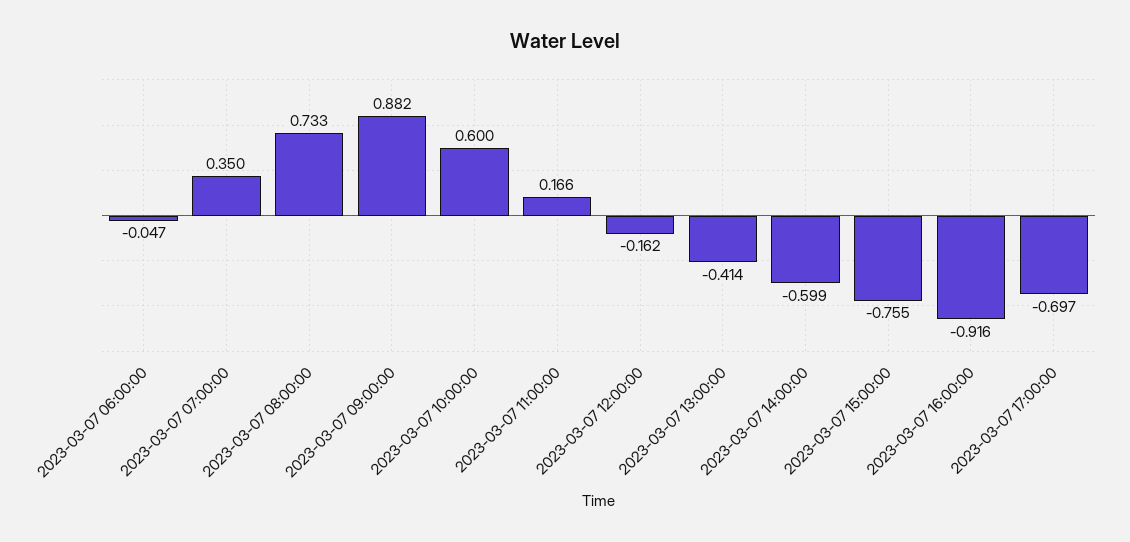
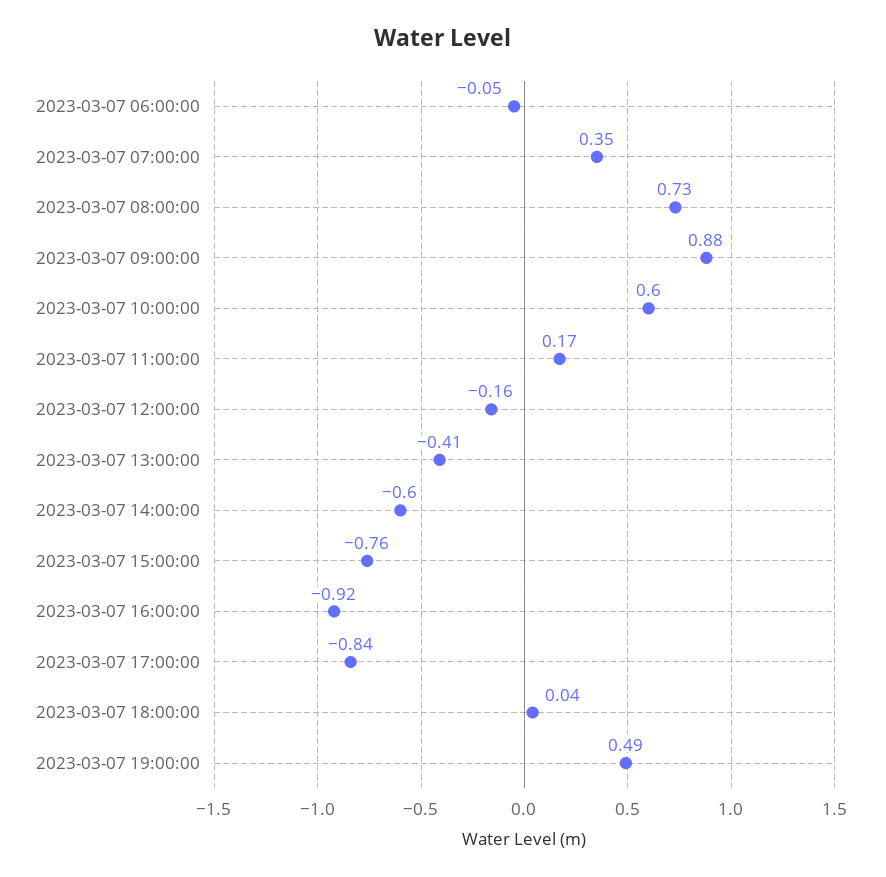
2023-03-07 17:00:00: -0.697 -> -0.84
2023-03-07 18:00:00: none -> 0.04
2023-03-07 19:00:00: none -> 0.49

